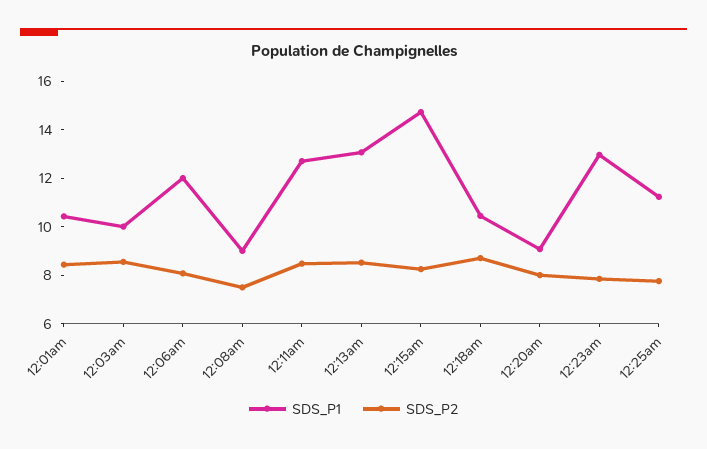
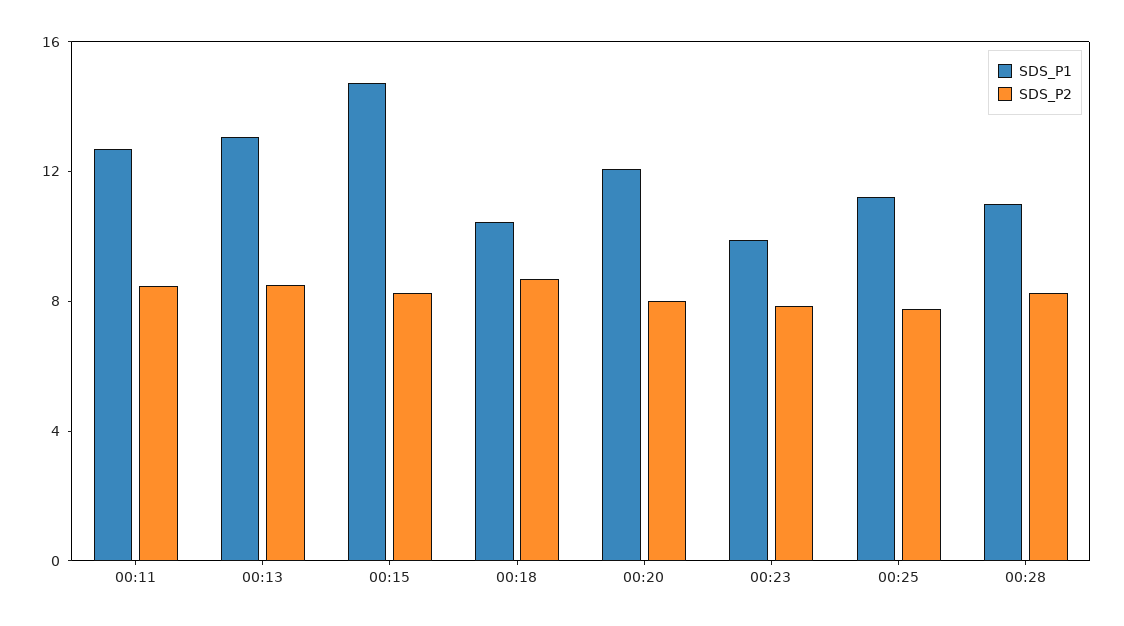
SDS_P1, 12:01am: 10.5 -> none
SDS_P2, 12:01am: 8.5 -> none
SDS_P1, 12:03am: 10 -> none
SDS_P2, 12:03am: 8.5 -> none
SDS_P1, 12:06am: 12 -> none
SDS_P2, 12:06am: 8 -> none
SDS_P1, 12:08am: 9 -> none
SDS_P2, 12:08am: 7.5 -> none
SDS_P1, 12:20am: 9 -> 12
SDS_P1, 12:23am: 13 -> 10
SDS_P1, 00:28: none -> 11
SDS_P2, 00:28: none -> 8

